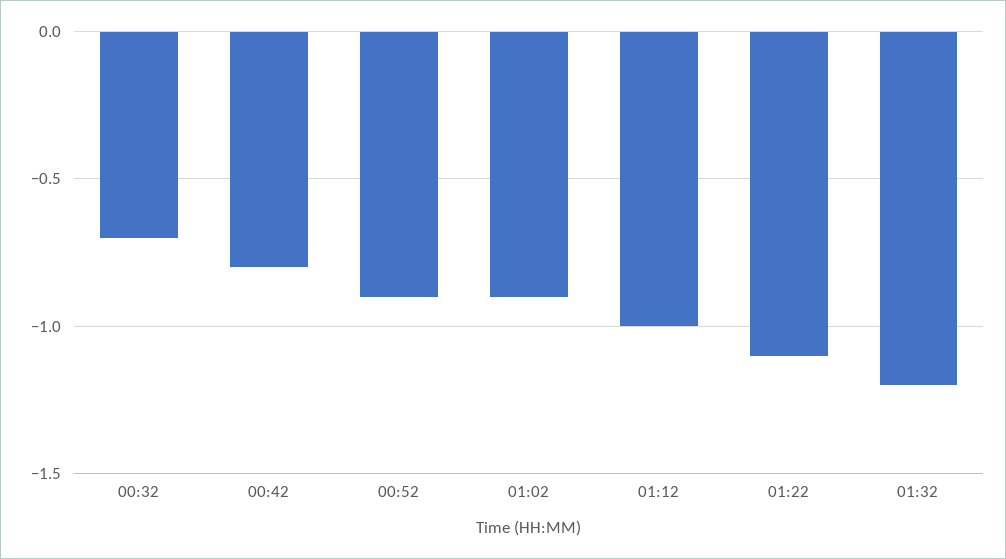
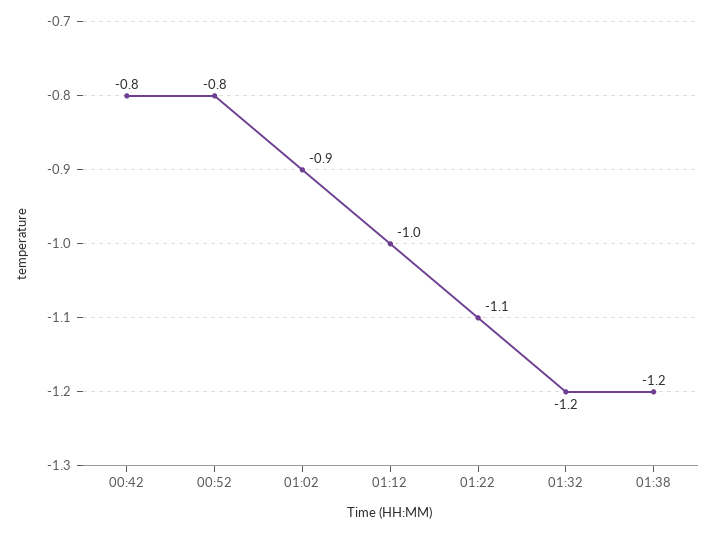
00:32: -0.7 -> none
00:52: -0.9 -> -0.8
01:38: none -> -1.2

